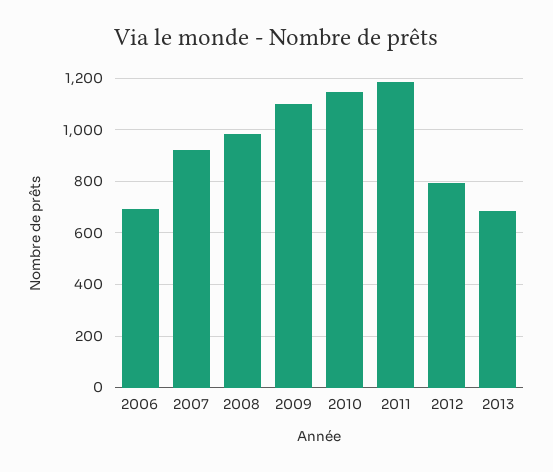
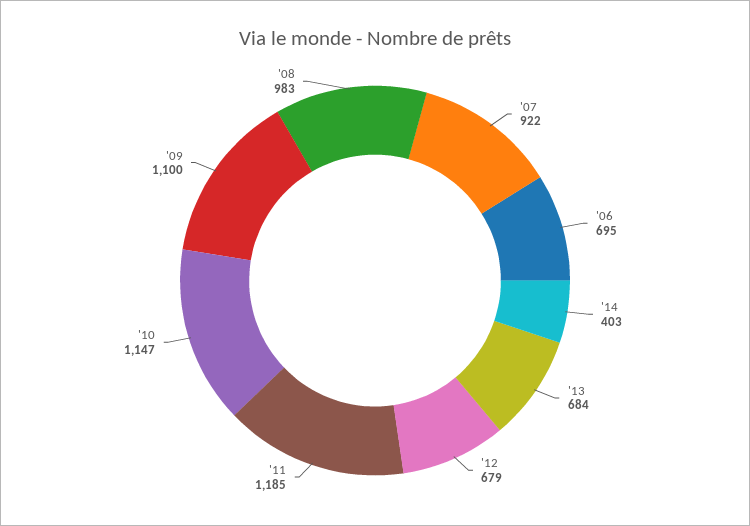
2012: 800 -> 679
'14: none -> 403

